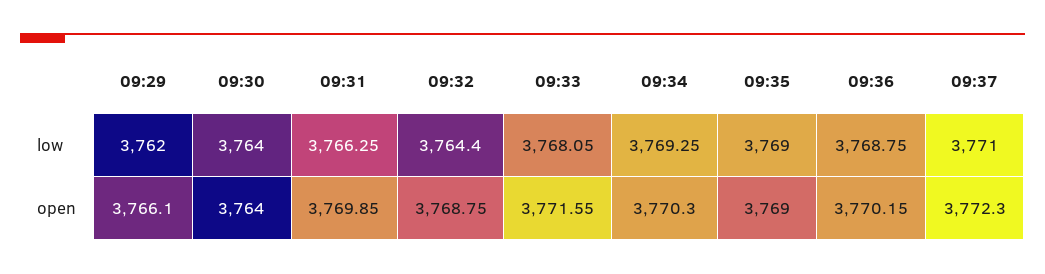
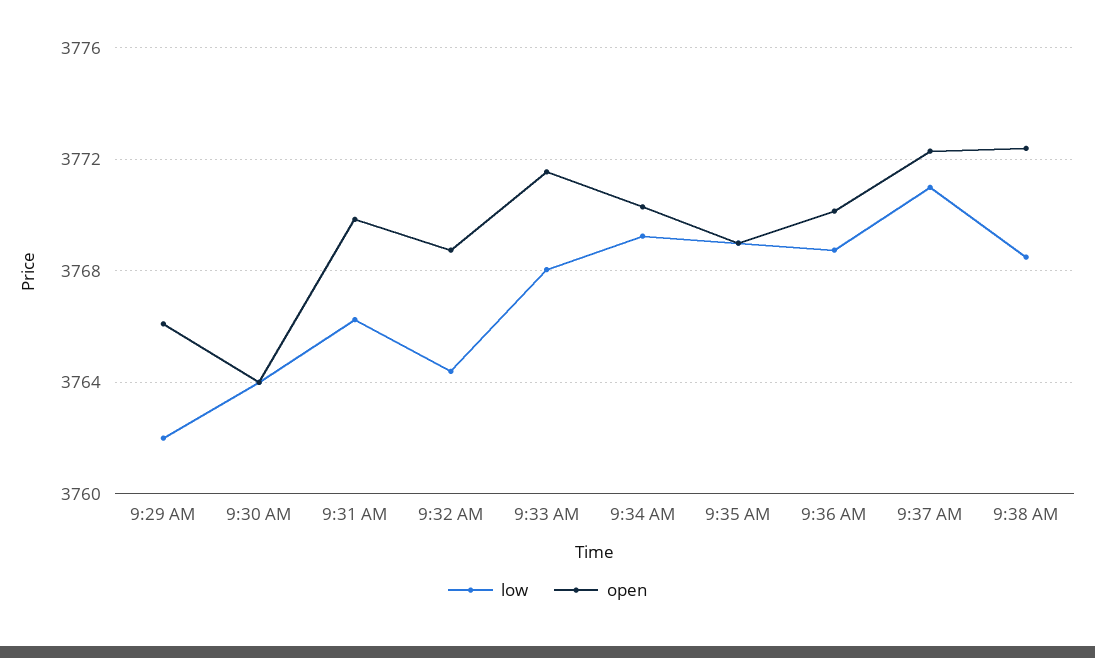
low, 9:38 AM: none -> 3768.5
open, 9:38 AM: none -> 3772.5

